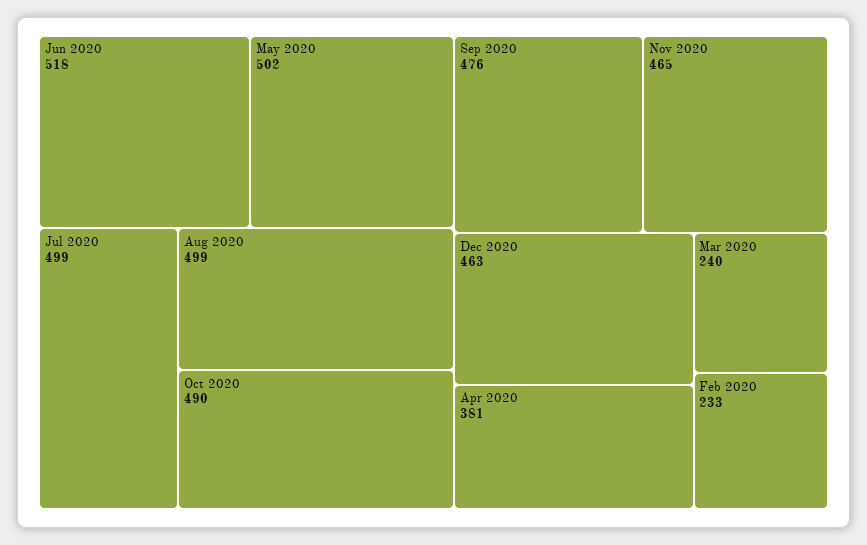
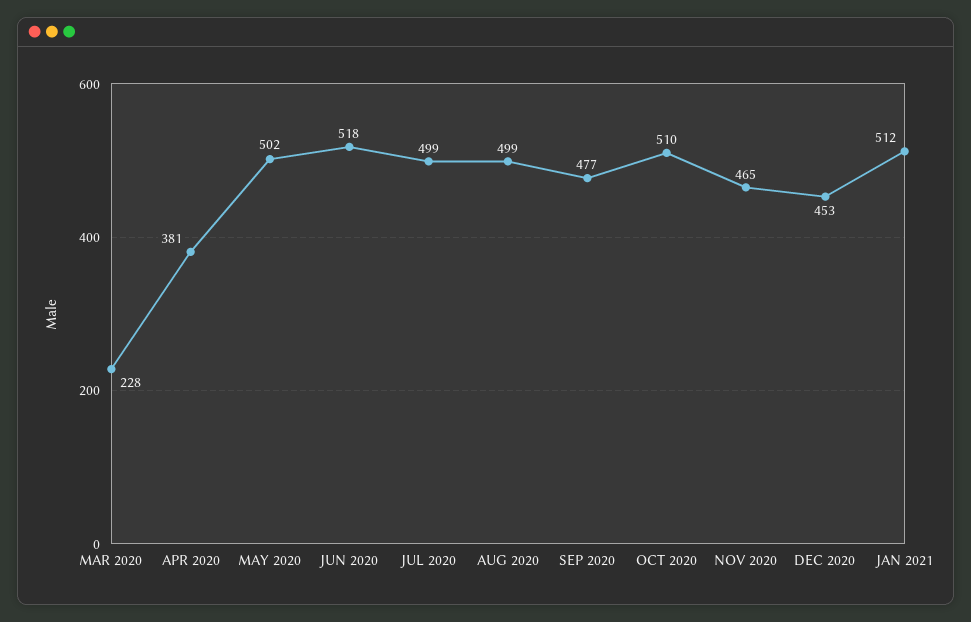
Oct 2020: 490 -> 510
Sep 2020: 476 -> 477
Dec 2020: 463 -> 453
Mar 2020: 240 -> 228
Feb 2020: 233 -> none
JAN 2021: none -> 512

